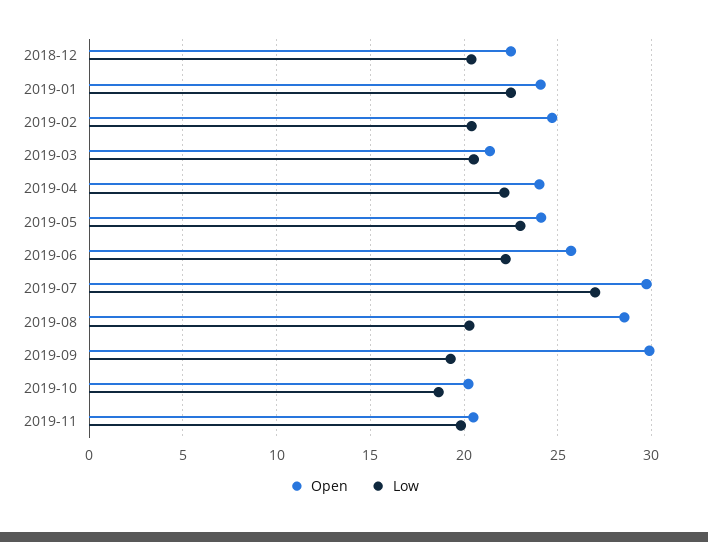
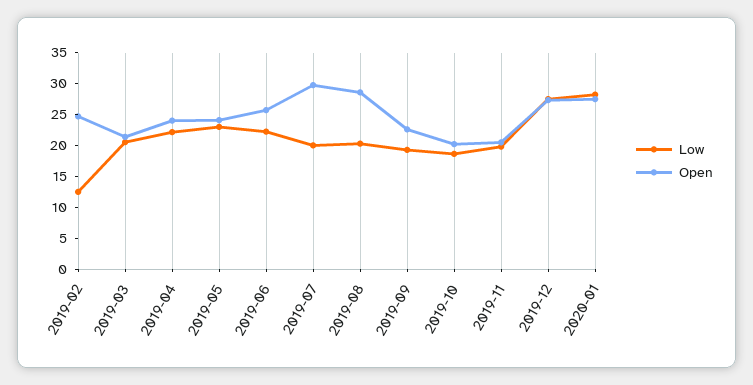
Open, 2018-12: 22.5 -> none
Low, 2018-12: 20.5 -> none
Open, 2019-01: 24 -> none
Low, 2019-01: 22.5 -> none
Low, 2019-02: 20.5 -> 12.5
Low, 2019-07: 27 -> 20
Open, 2019-09: 30 -> 22.5
Low, 2019-12: none -> 27.5
Open, 2019-12: none -> 27.5
Low, 2020-01: none -> 27.5
Open, 2020-01: none -> 27.5

